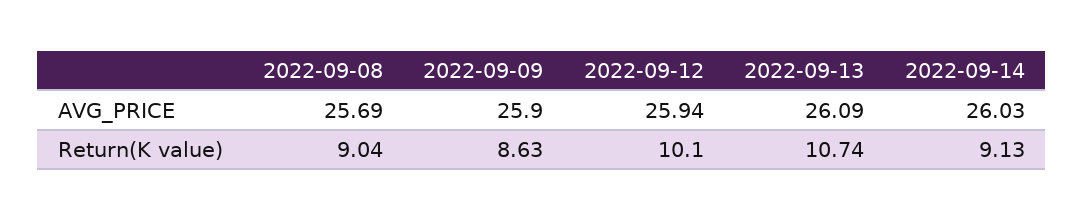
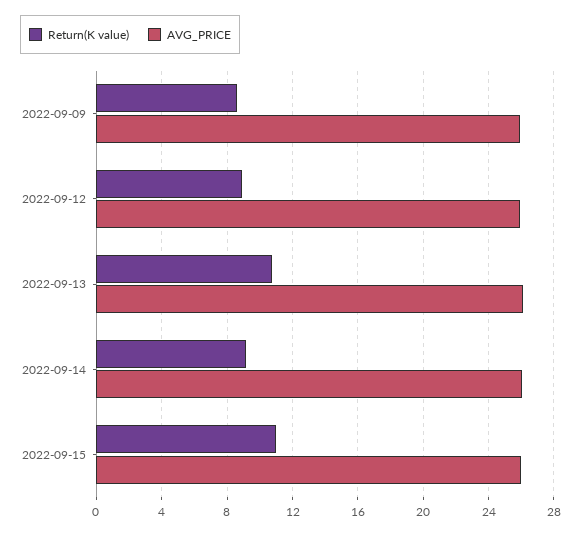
AVG_PRICE, 2022-09-08: 25.69 -> none
Return(K value), 2022-09-08: 9.04 -> none
Return(K value), 2022-09-12: 10.1 -> 9
Return(K value), 2022-09-15: none -> 11
AVG_PRICE, 2022-09-15: none -> 26

